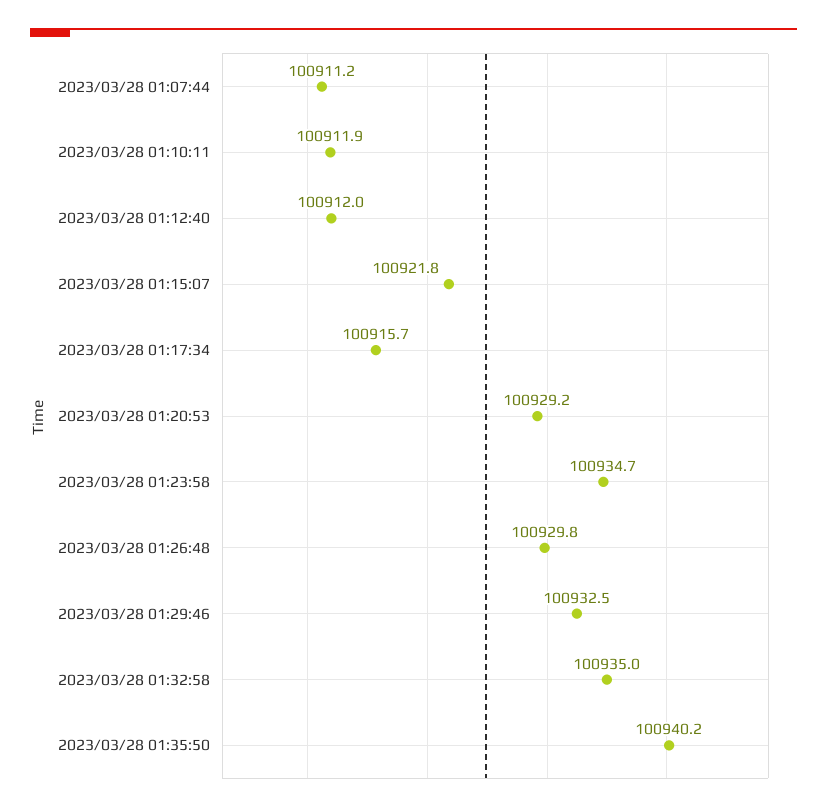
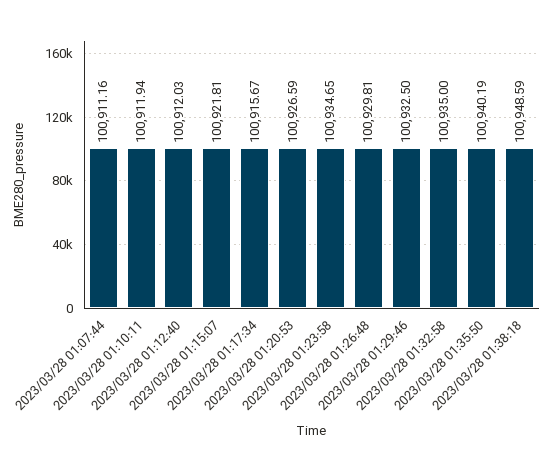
2023/03/28 01:20:53: 100929.2 -> 100926.59
2023/03/28 01:38:18: none -> 100948.59

